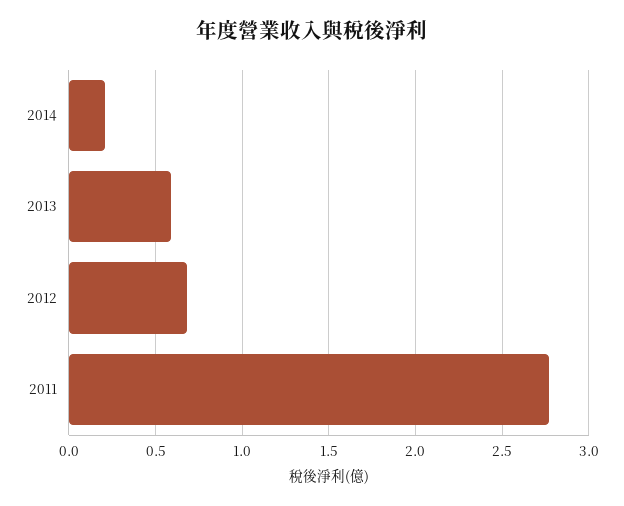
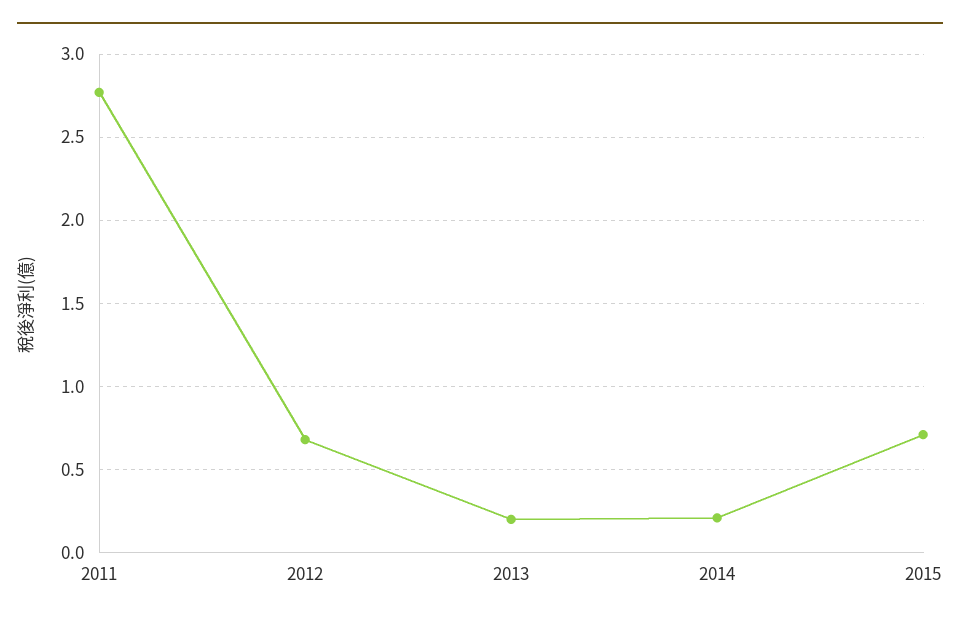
2013: 0.6 -> 0.2
2015: none -> 0.7

